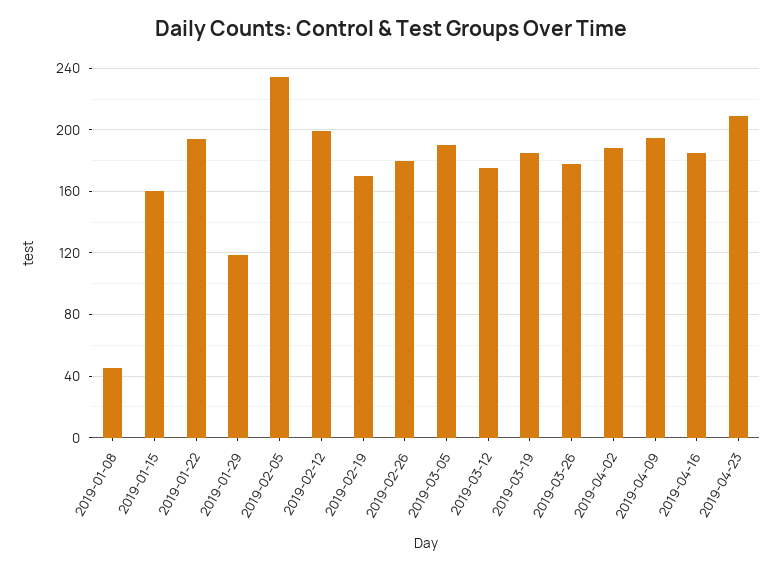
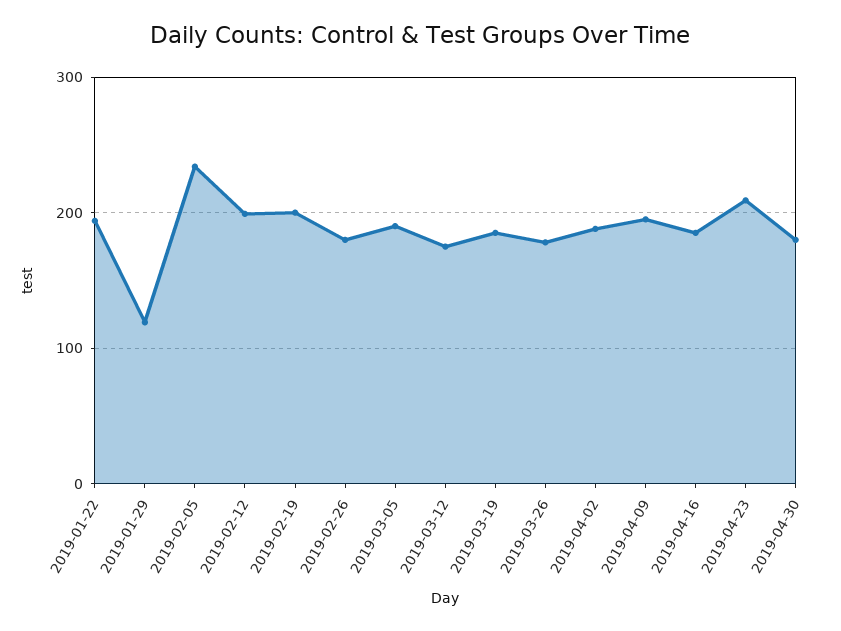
2019-01-08: 45 -> none
2019-01-15: 160 -> none
2019-02-19: 170 -> 200
2019-04-30: none -> 180

